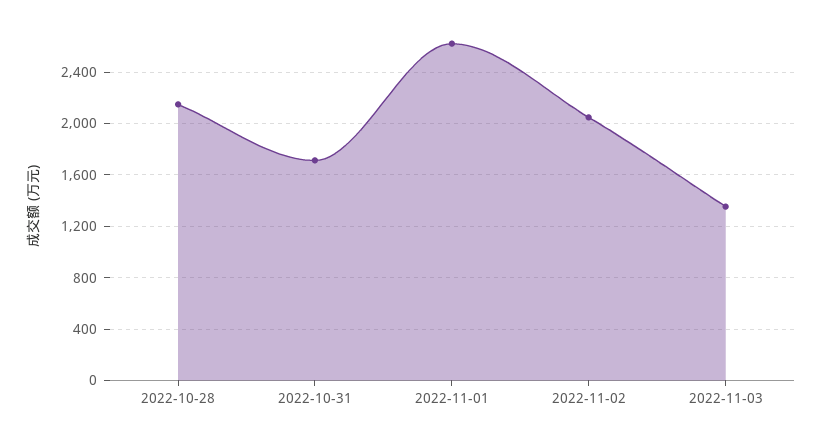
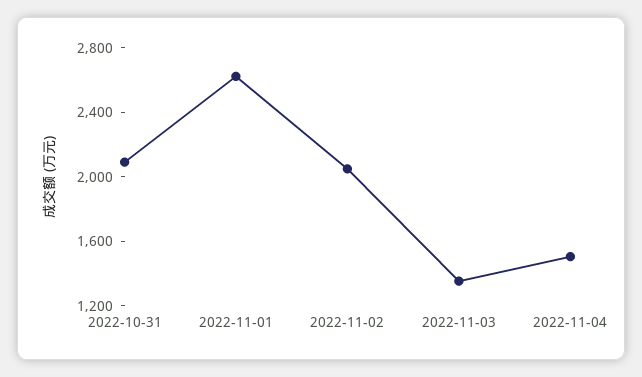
2022-10-28: 2150 -> none
2022-10-31: 1700 -> 2100
2022-11-04: none -> 1500

